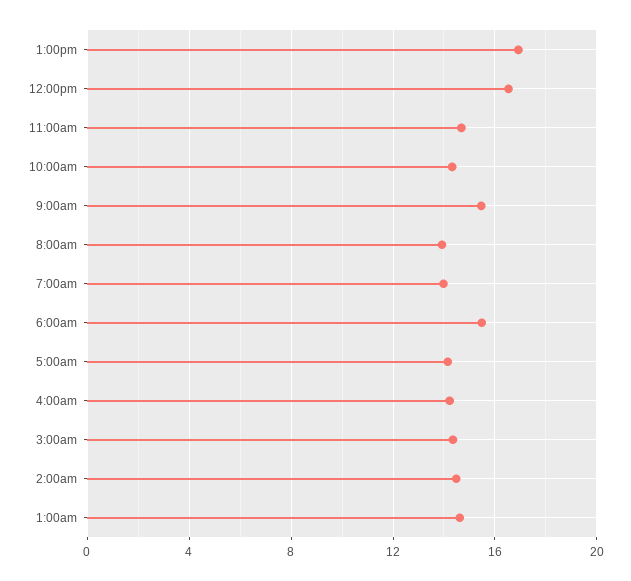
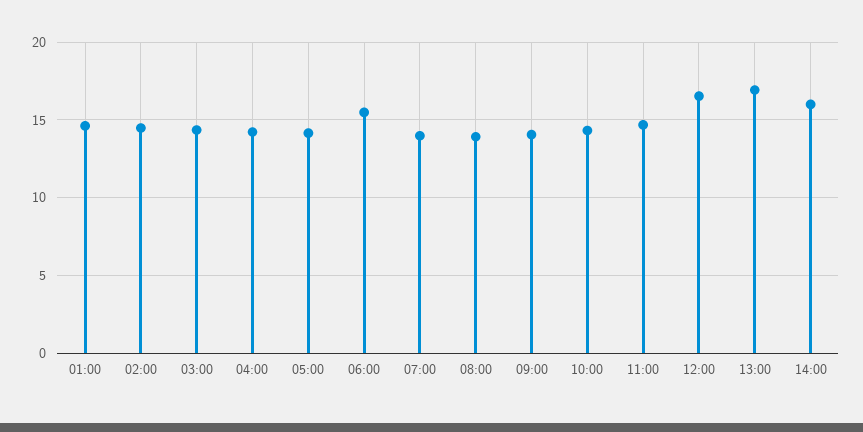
9:00am: 15.5 -> 14
14:00: none -> 16

